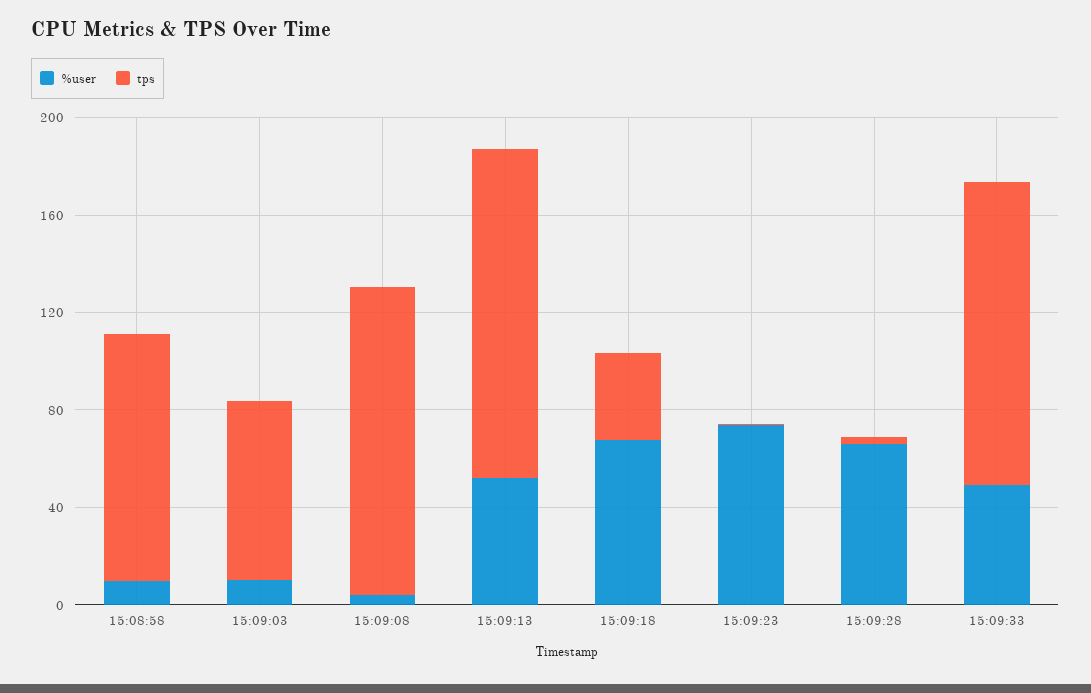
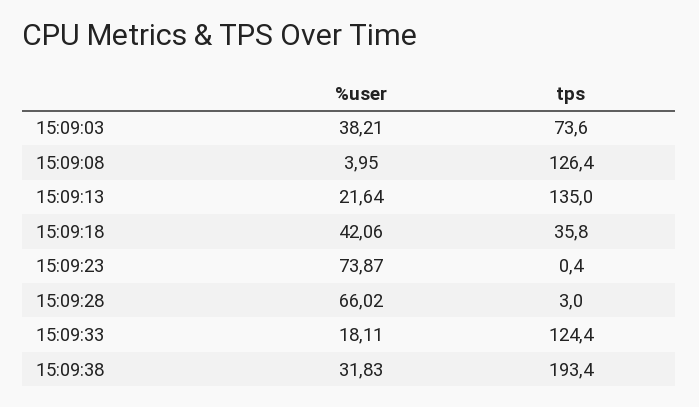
%user, 15:08:58: 10 -> none
tps, 15:08:58: 100 -> none
%user, 15:09:03: 10 -> 38.21
%user, 15:09:13: 50 -> 21.64
%user, 15:09:18: 70 -> 42.06
%user, 15:09:33: 50 -> 18.11
%user, 15:09:38: none -> 31.83
tps, 15:09:38: none -> 193.4

